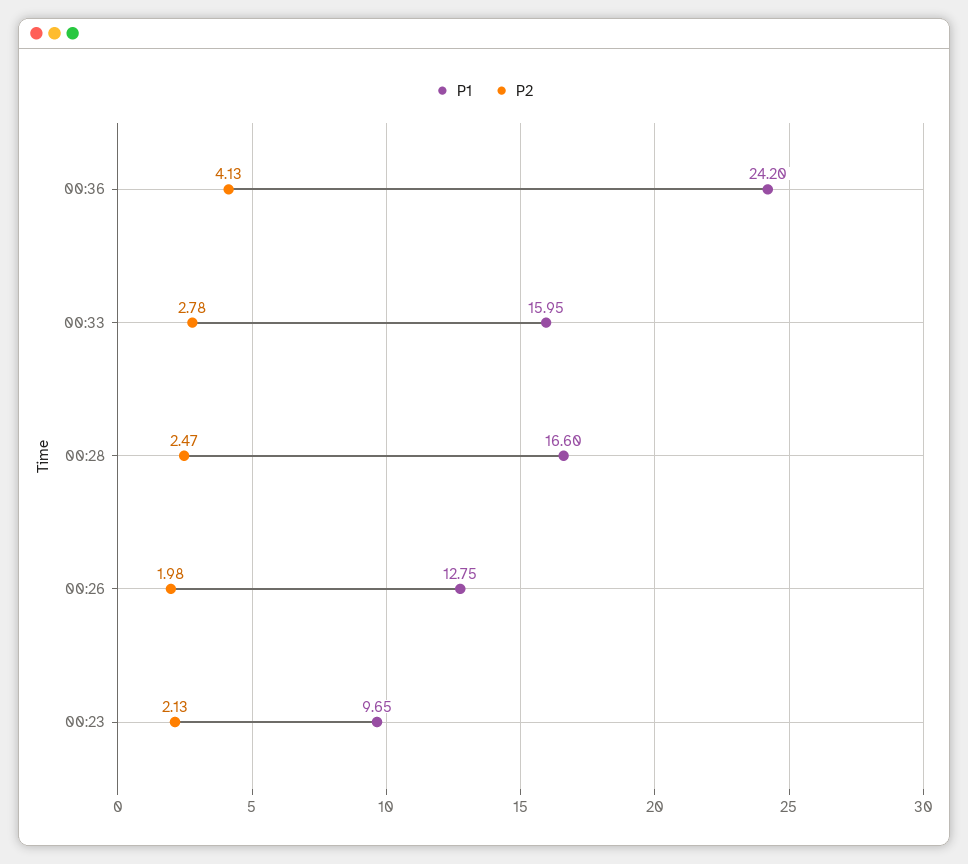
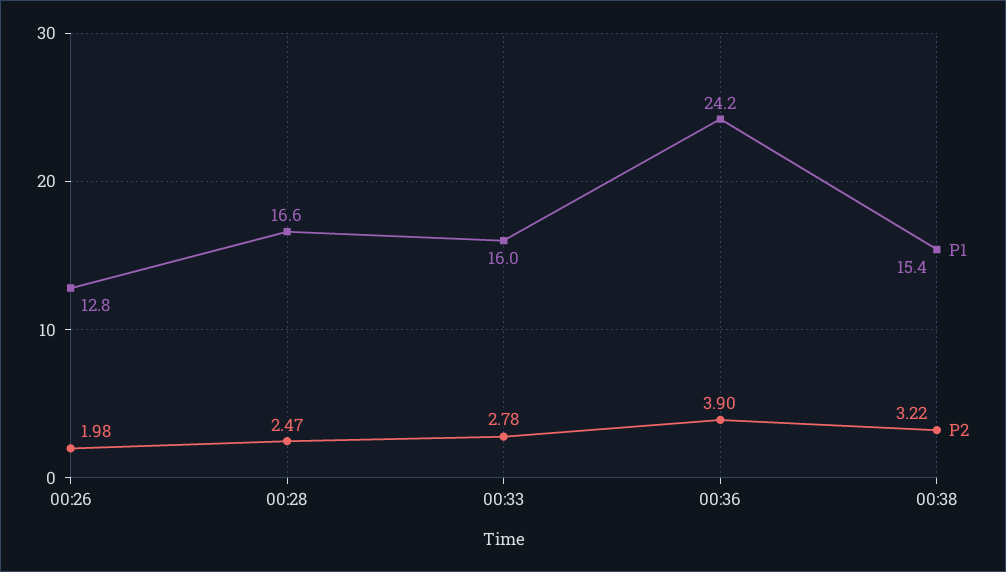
P2, 00:36: 4.13 -> 3.9
P1, 00:23: 9.65 -> none
P2, 00:23: 2.13 -> none
P1, 00:38: none -> 15.4
P2, 00:38: none -> 3.22

